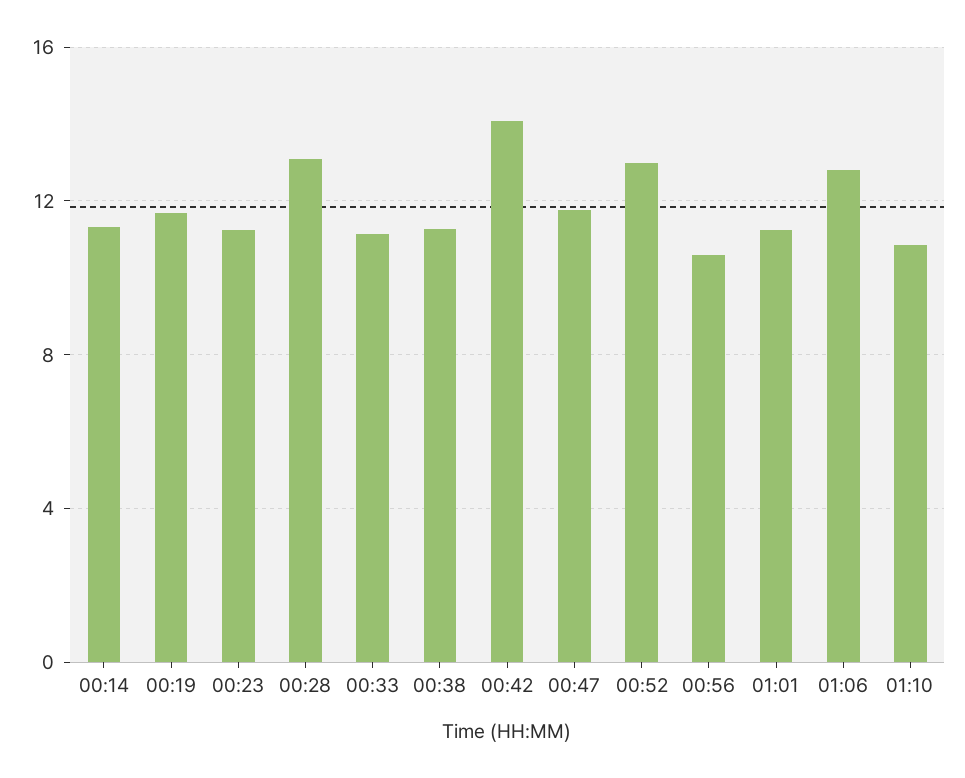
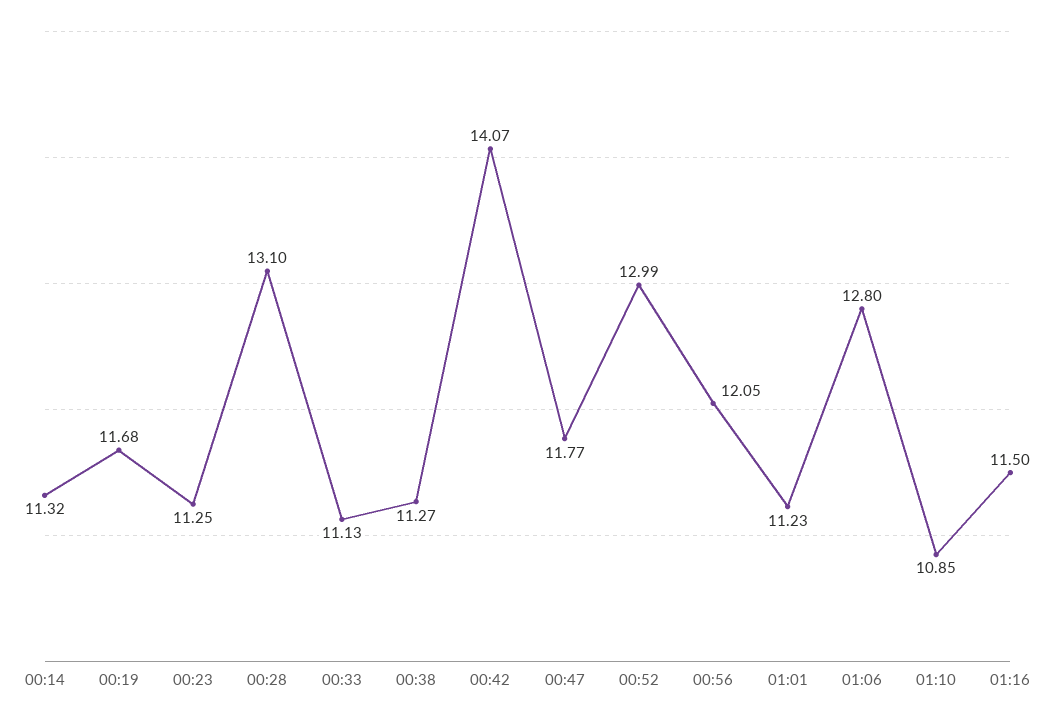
00:56: 10.5 -> 12.05
01:16: none -> 11.5

